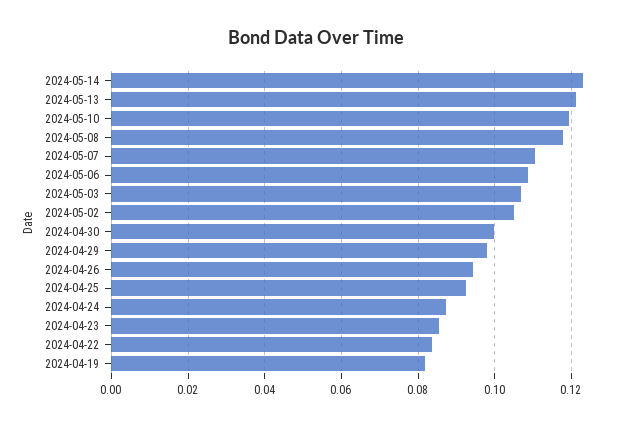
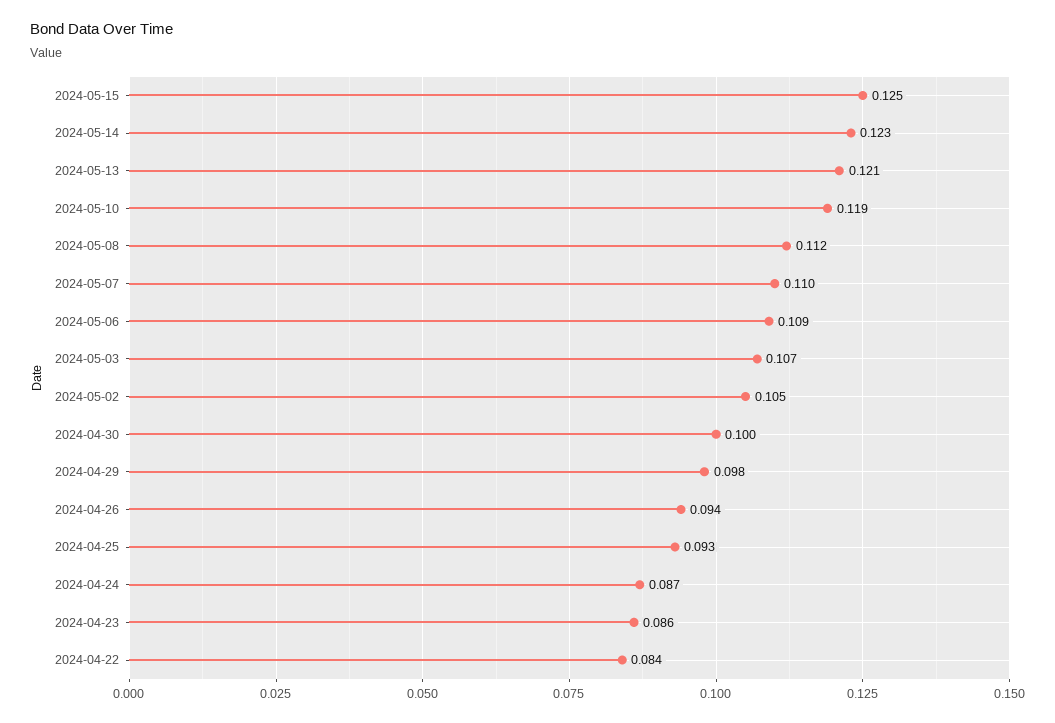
2024-05-08: 0.118 -> 0.112
2024-04-19: 0.082 -> none
2024-05-15: none -> 0.125

